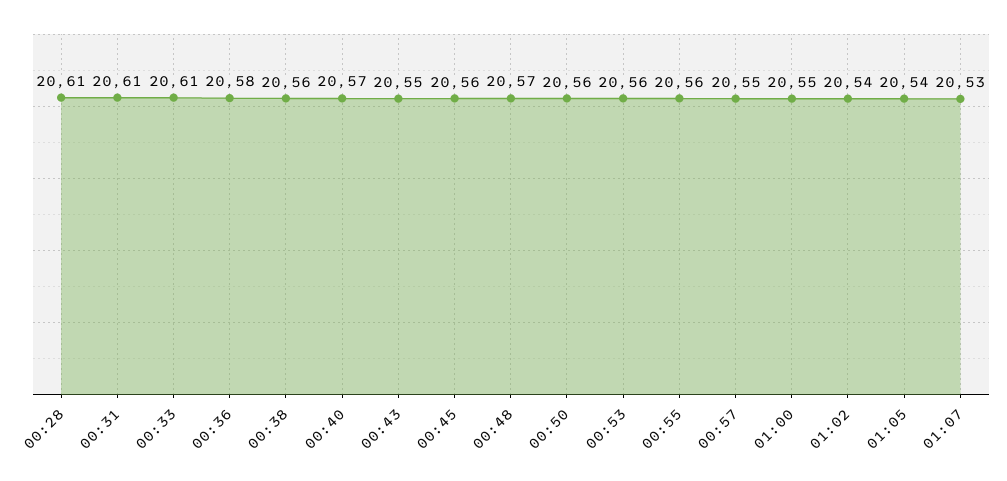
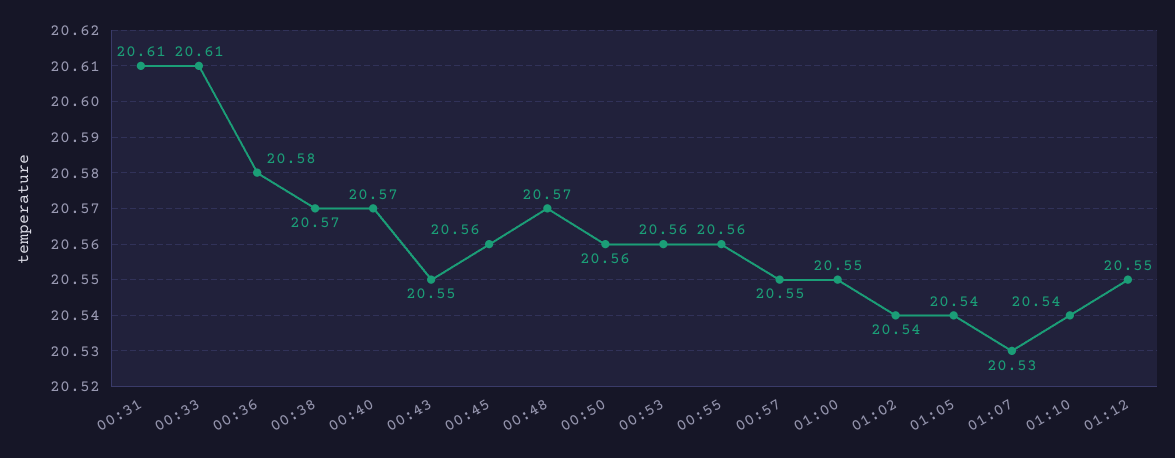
00:28: 20.61 -> none
00:38: 20.56 -> 20.57
01:10: none -> 20.54
01:12: none -> 20.55

